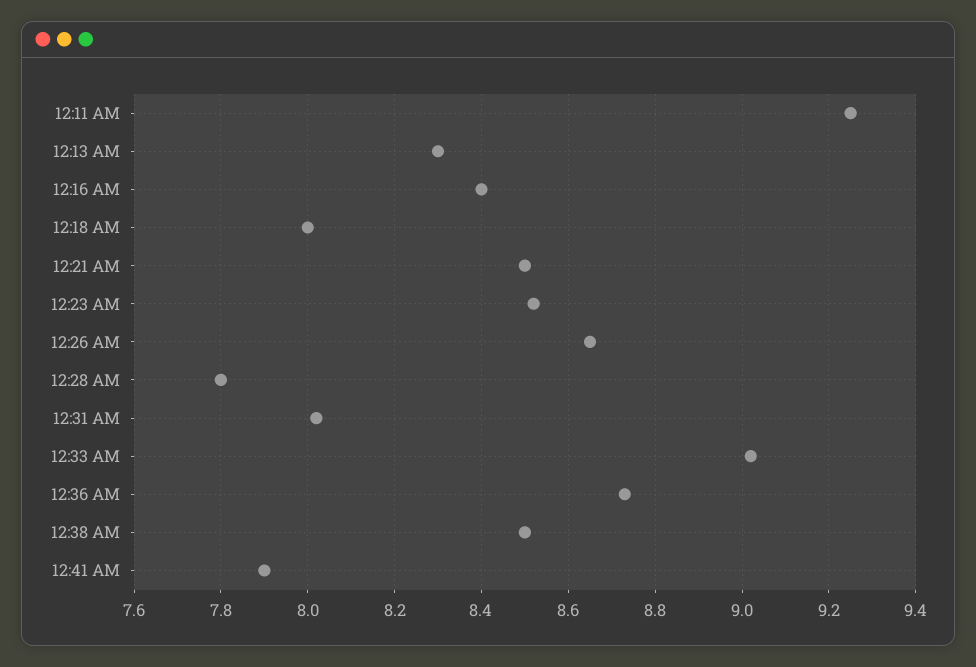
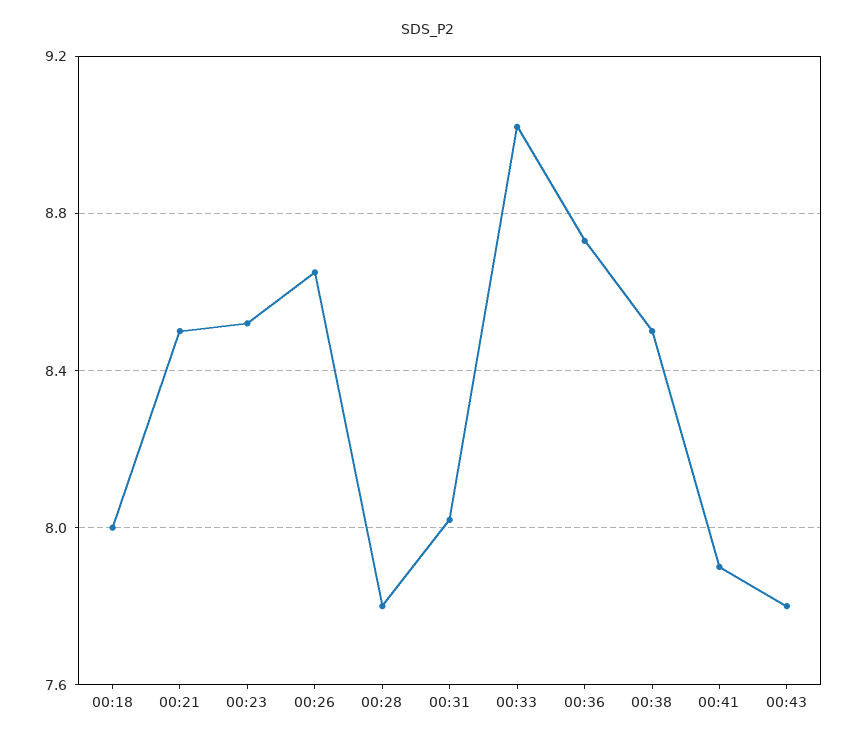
12:11 AM: 9.25 -> none
12:13 AM: 8.3 -> none
12:16 AM: 8.4 -> none
00:43: none -> 7.8

